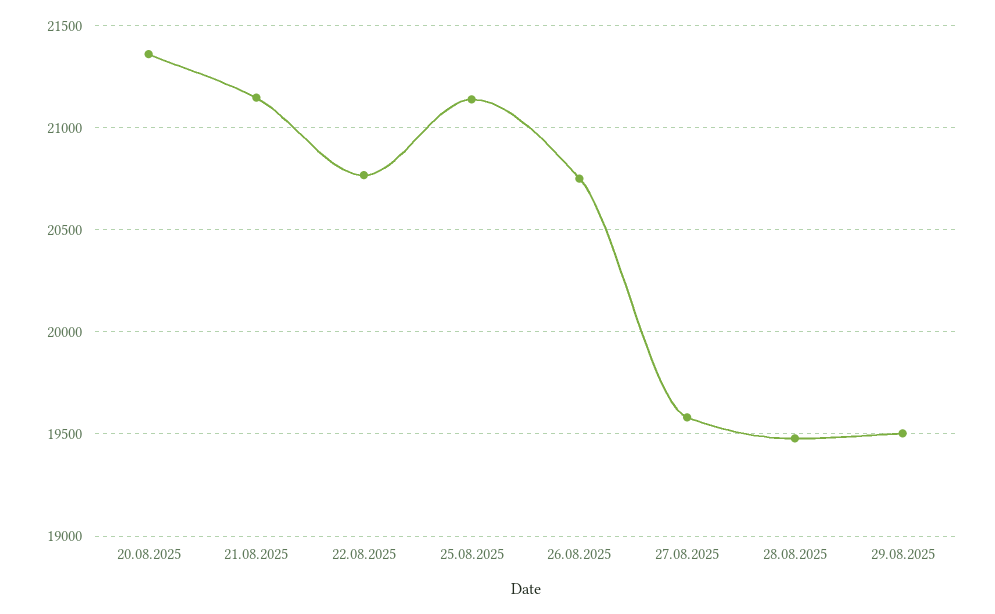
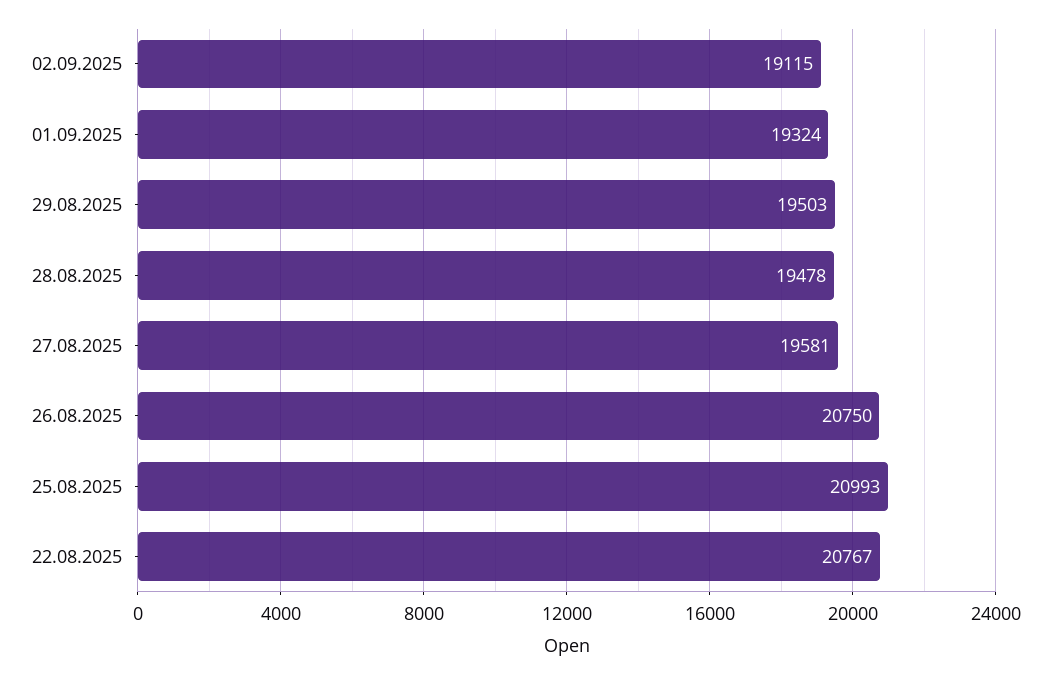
20.08.2025: 21350 -> none
21.08.2025: 21150 -> none
25.08.2025: 21150 -> 20993
02.09.2025: none -> 19115
01.09.2025: none -> 19324

